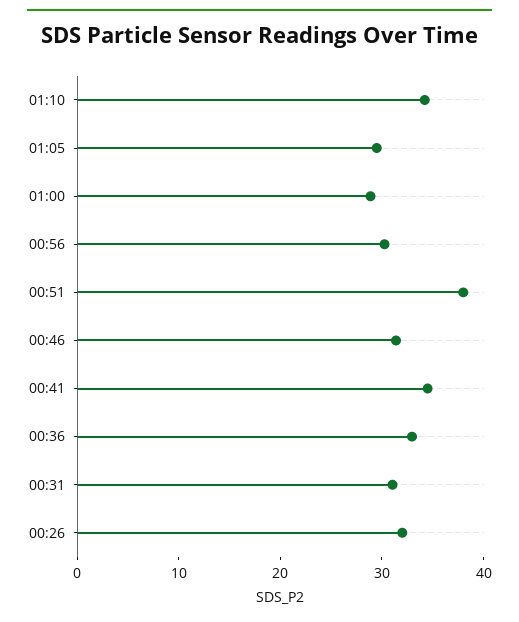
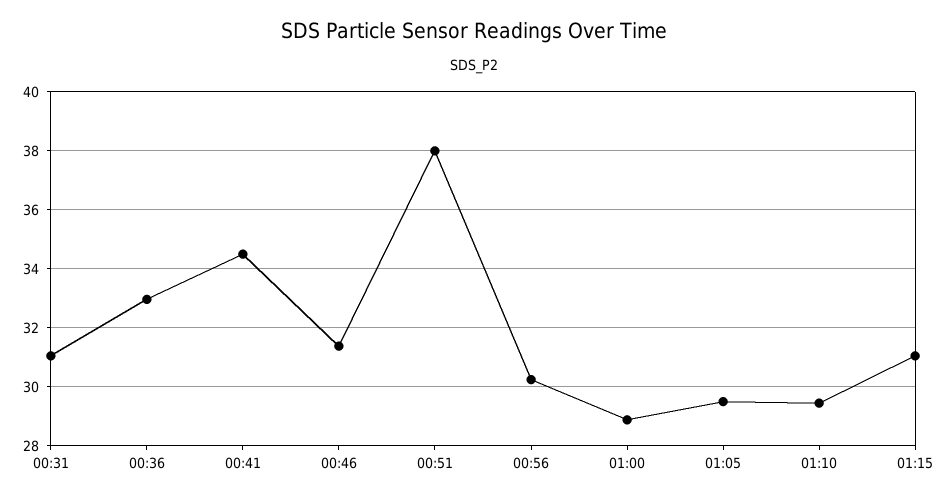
01:10: 34 -> 29.5
00:26: 32 -> none
01:15: none -> 31

